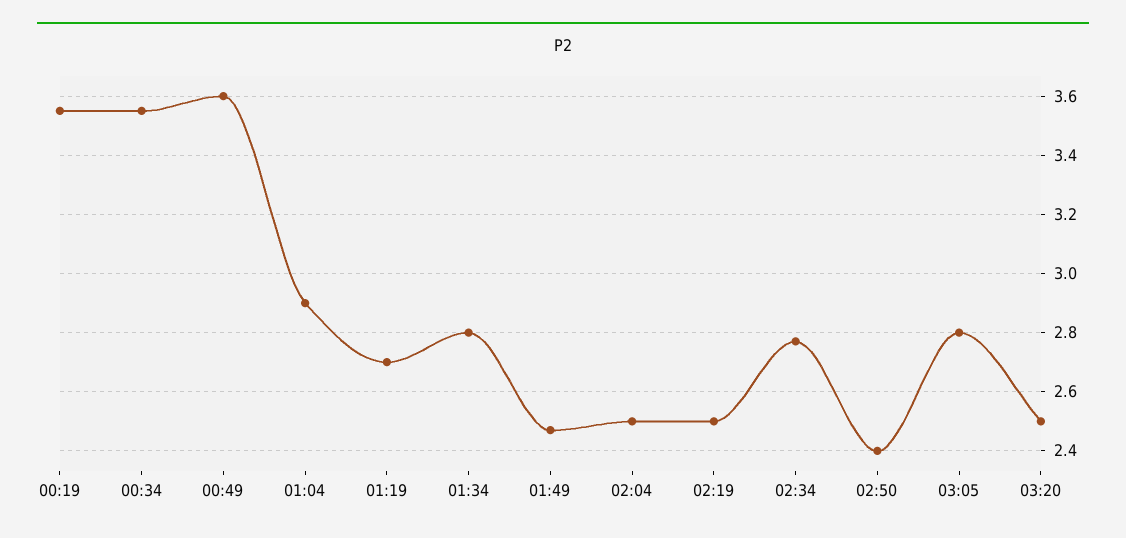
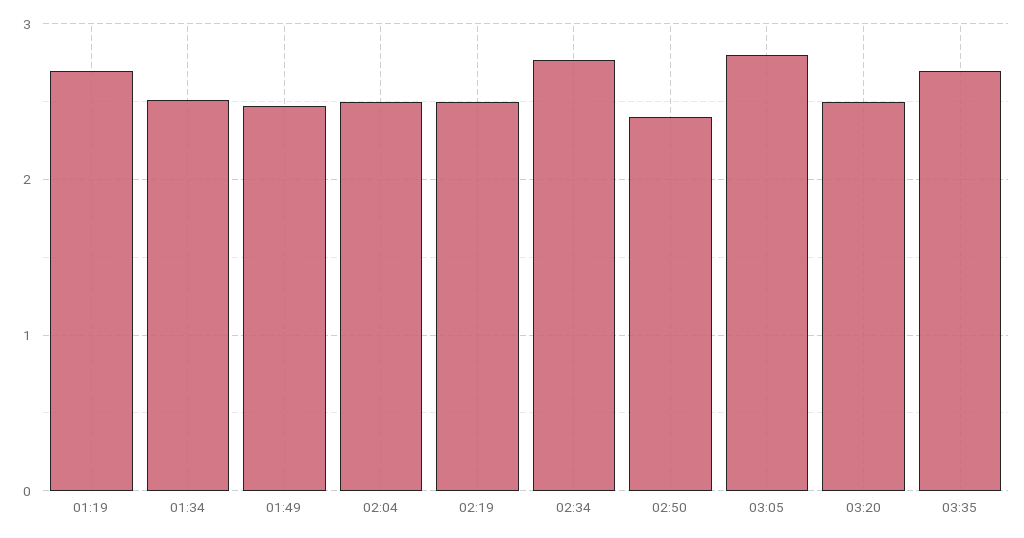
00:19: 3.55 -> none
00:34: 3.55 -> none
00:49: 3.6 -> none
01:04: 2.9 -> none
01:34: 2.8 -> 2.5
03:35: none -> 2.7

